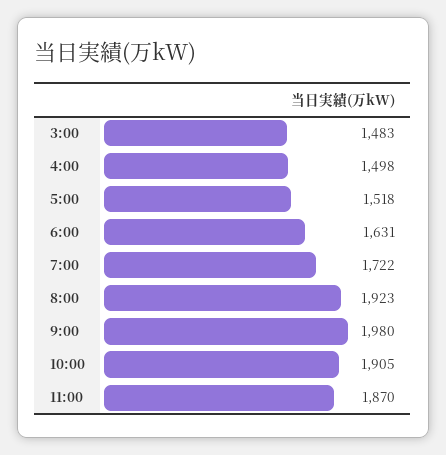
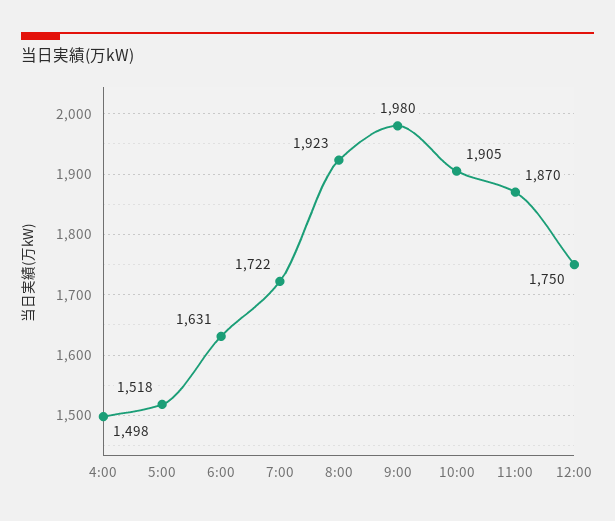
3:00: 1483 -> none
12:00: none -> 1750

